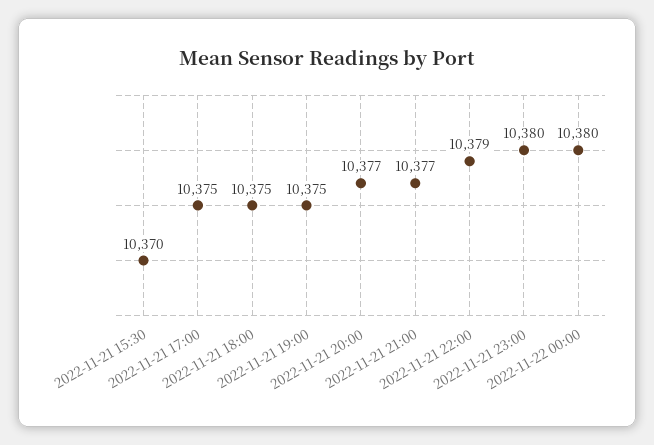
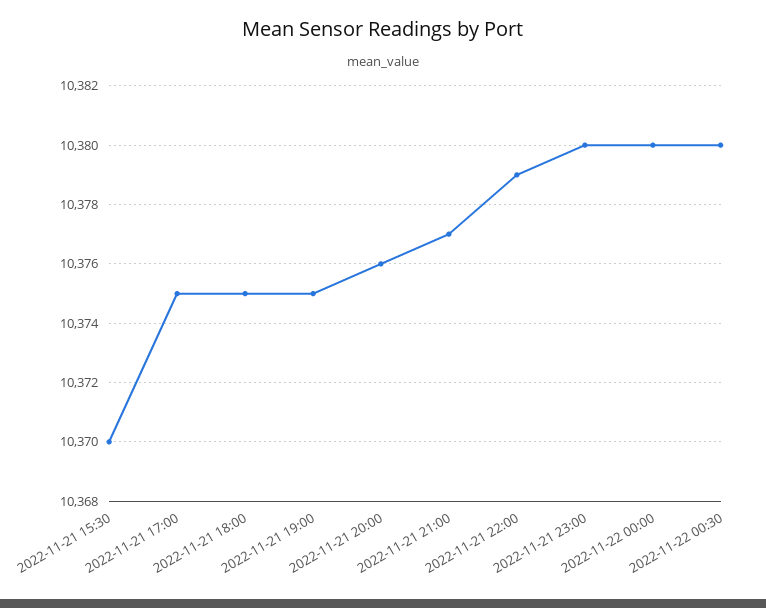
2022-11-21 20:00: 10377 -> 10376
2022-11-22 00:30: none -> 10380

